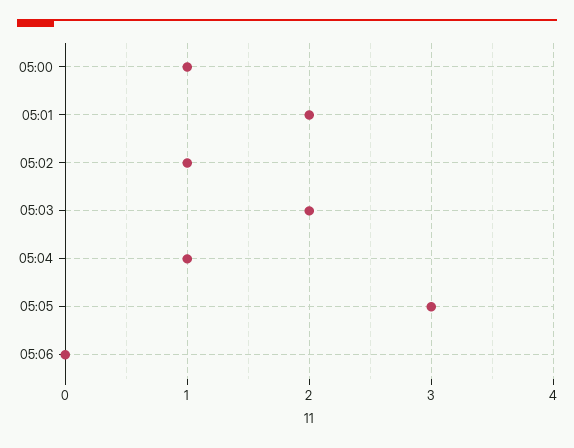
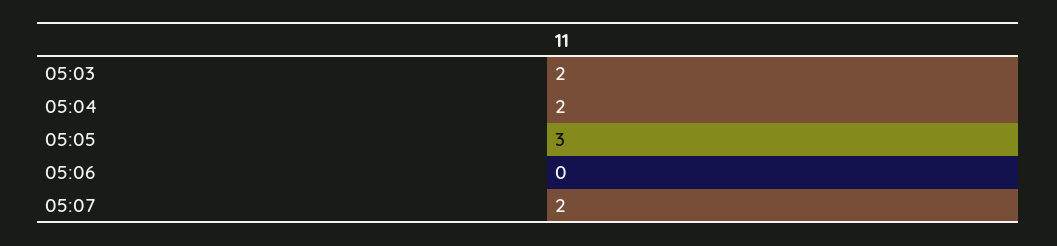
05:00: 1 -> none
05:01: 2 -> none
05:02: 1 -> none
05:04: 1 -> 2
05:07: none -> 2

